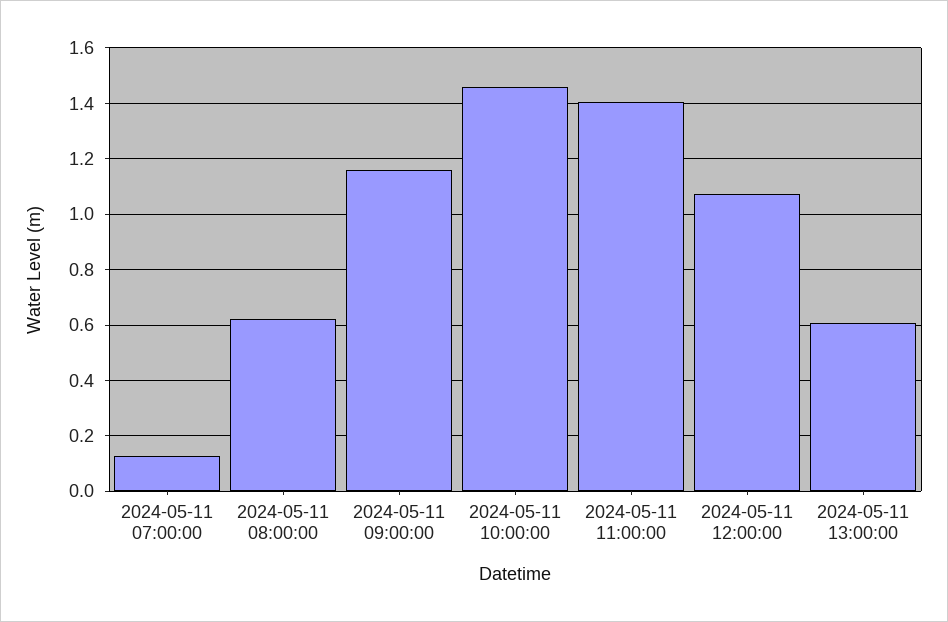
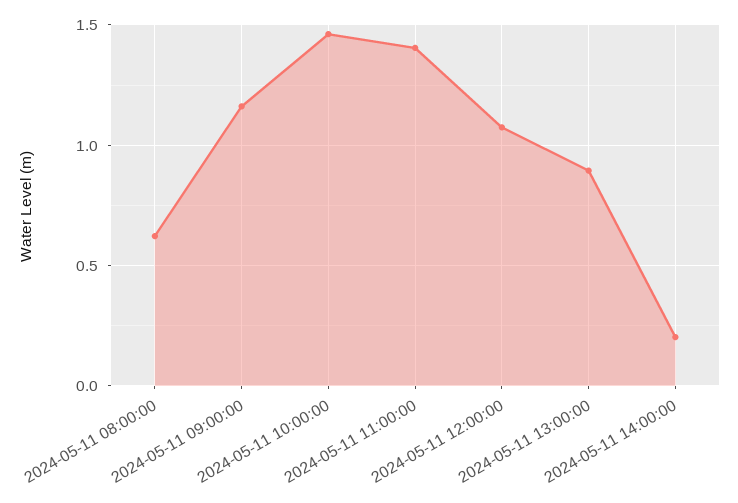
2024-05-11 07:00:00: 0.125 -> none
2024-05-11 13:00:00: 0.6 -> 0.9
2024-05-11 14:00:00: none -> 0.2

